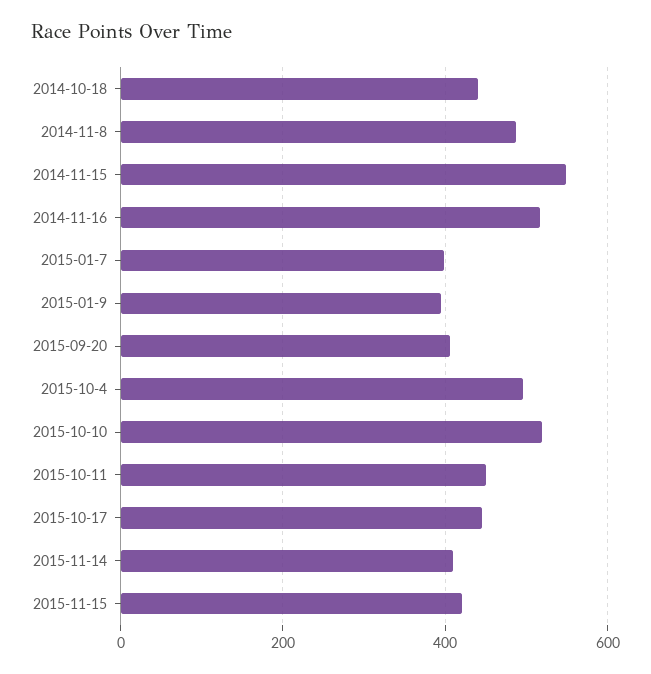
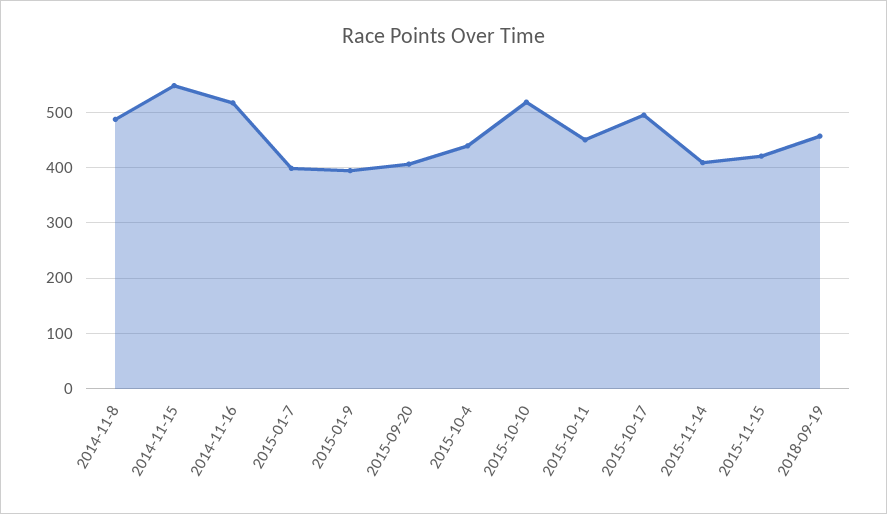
2014-10-18: 440 -> none
2015-10-4: 500 -> 440
2015-10-17: 440 -> 500
2018-09-19: none -> 460

